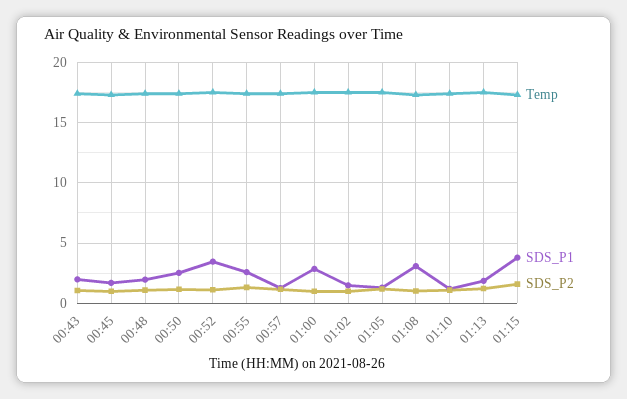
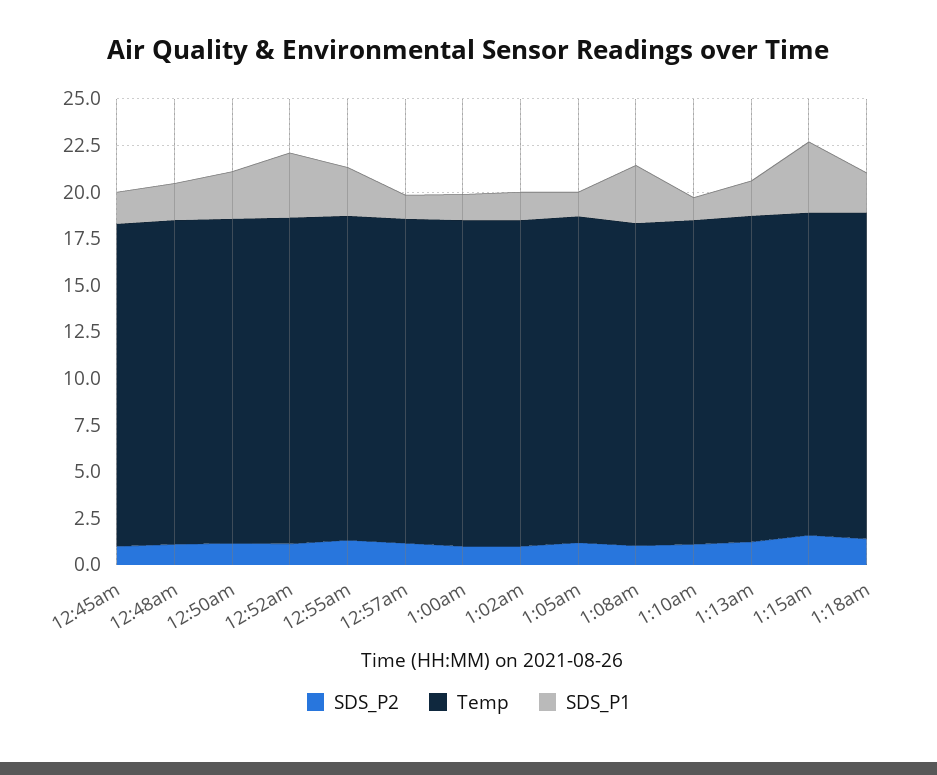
Temp, 00:43: 17.5 -> none
SDS_P1, 00:43: 2 -> none
SDS_P2, 00:43: 1 -> none
SDS_P1, 01:00: 3 -> 1.5
SDS_P2, 1:18am: none -> 1.5
Temp, 1:18am: none -> 17.5
SDS_P1, 1:18am: none -> 2

